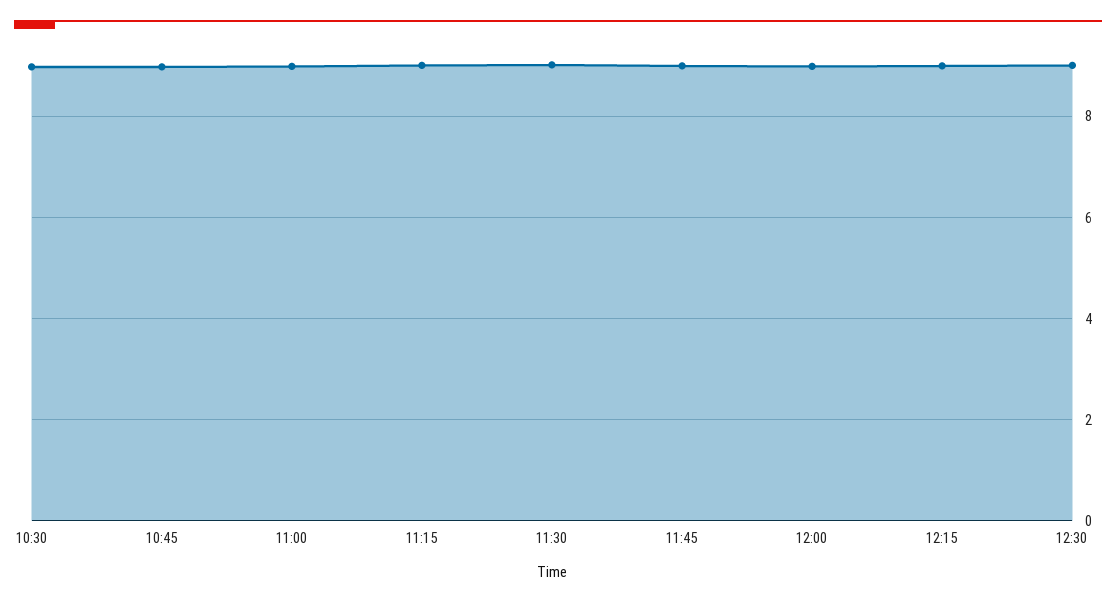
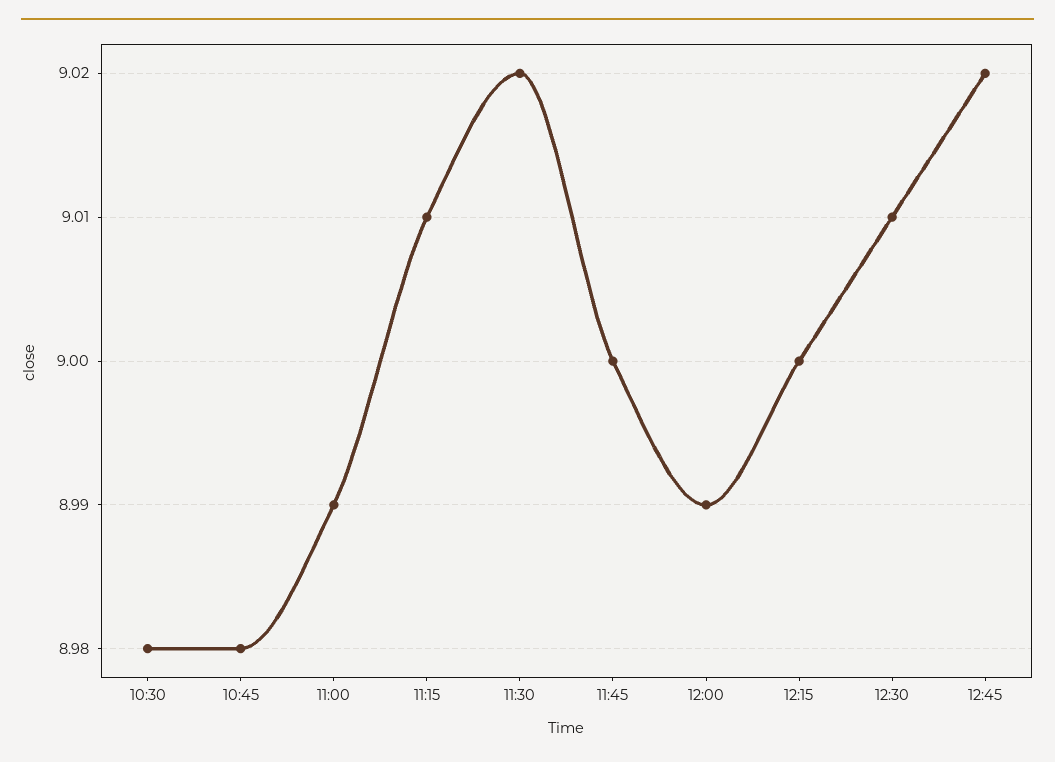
12:45: none -> 9.02

